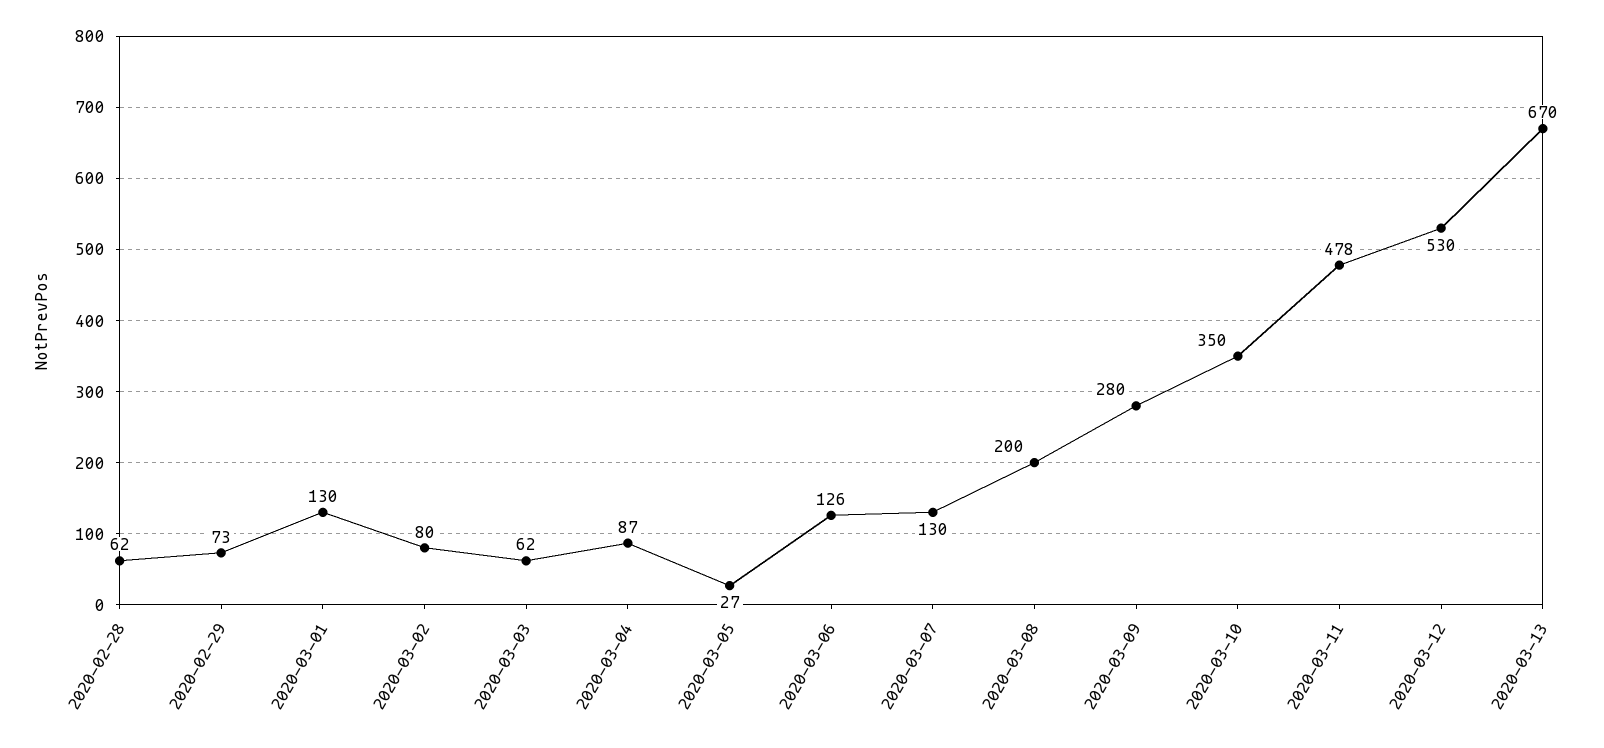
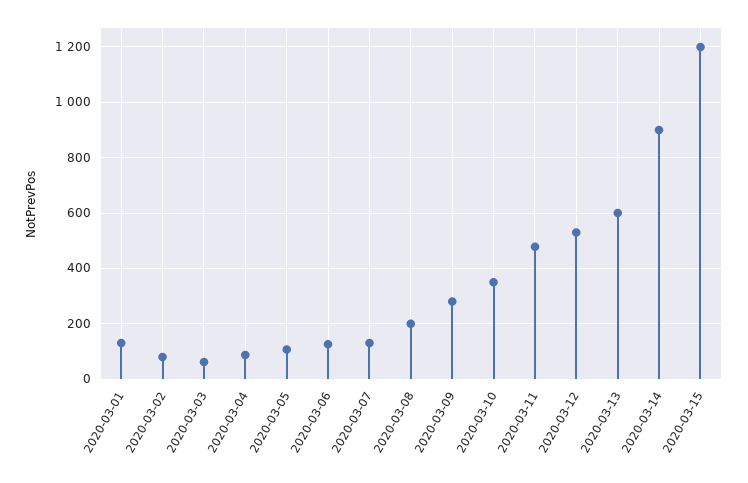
2020-02-28: 62 -> none
2020-02-29: 73 -> none
2020-03-05: 27 -> 100
2020-03-13: 670 -> 600
2020-03-14: none -> 900
2020-03-15: none -> 1200

